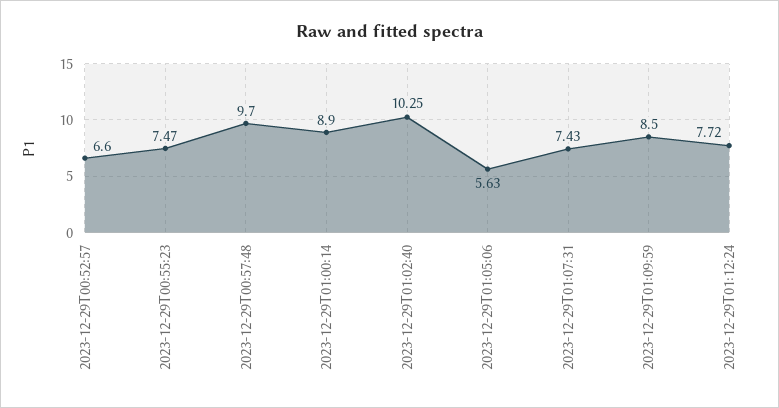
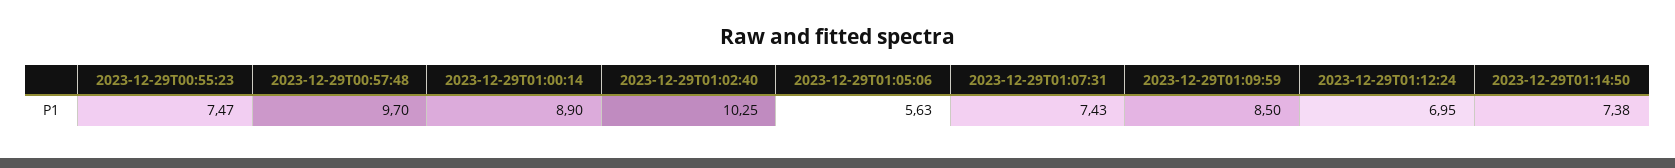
2023-12-29T00:52:57: 6.6 -> none
2023-12-29T01:12:24: 7.72 -> 6.95
2023-12-29T01:14:50: none -> 7.38

